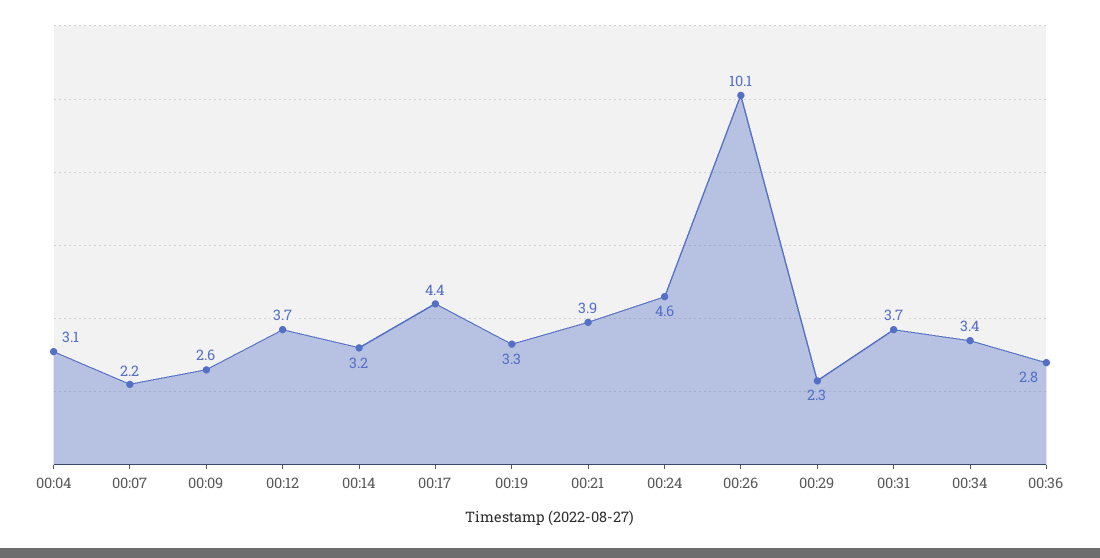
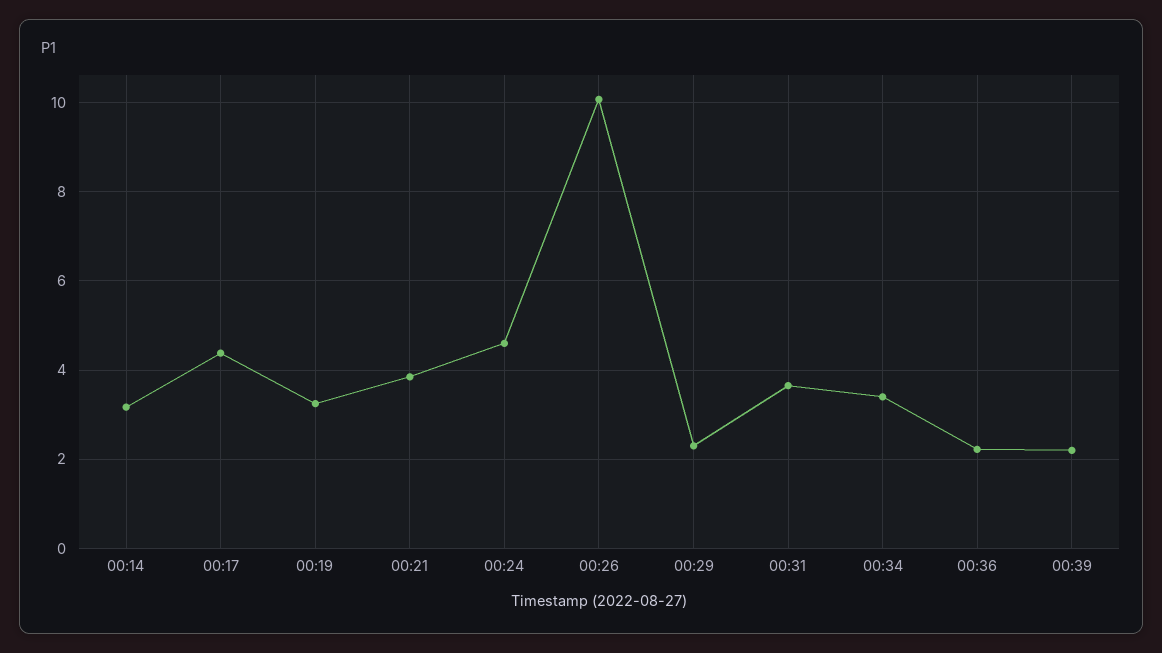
00:04: 3.1 -> none
00:07: 2.2 -> none
00:09: 2.6 -> none
00:12: 3.7 -> none
00:36: 2.8 -> 2.2
00:39: none -> 2.2

